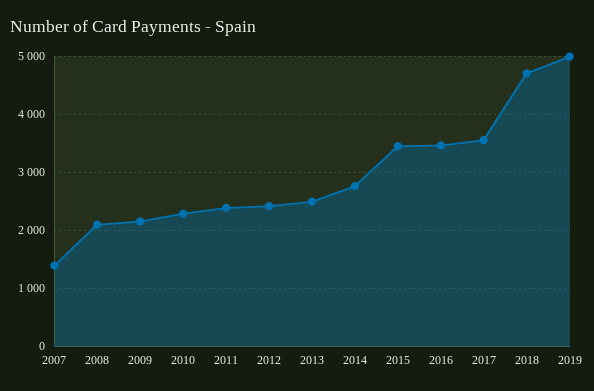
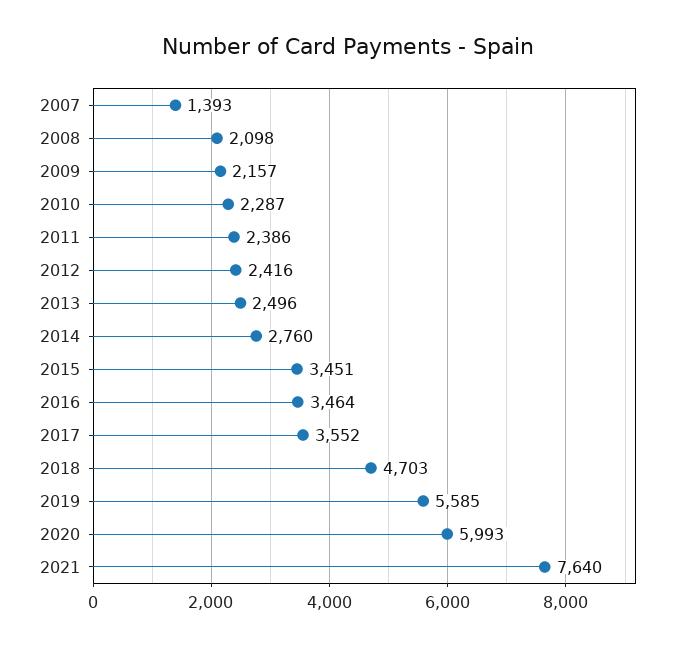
2019: 5000 -> 5585
2020: none -> 5993
2021: none -> 7640

